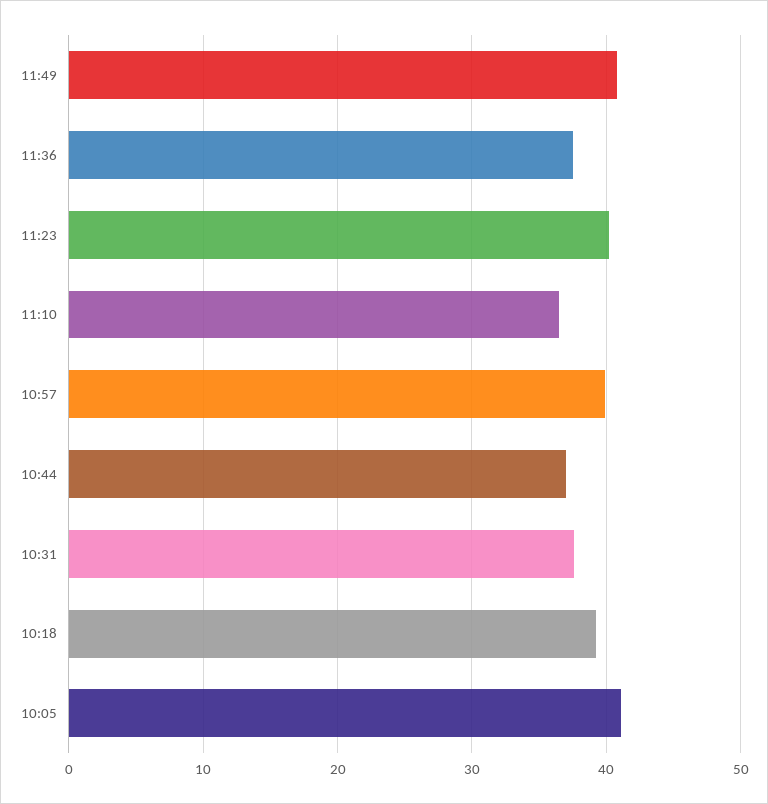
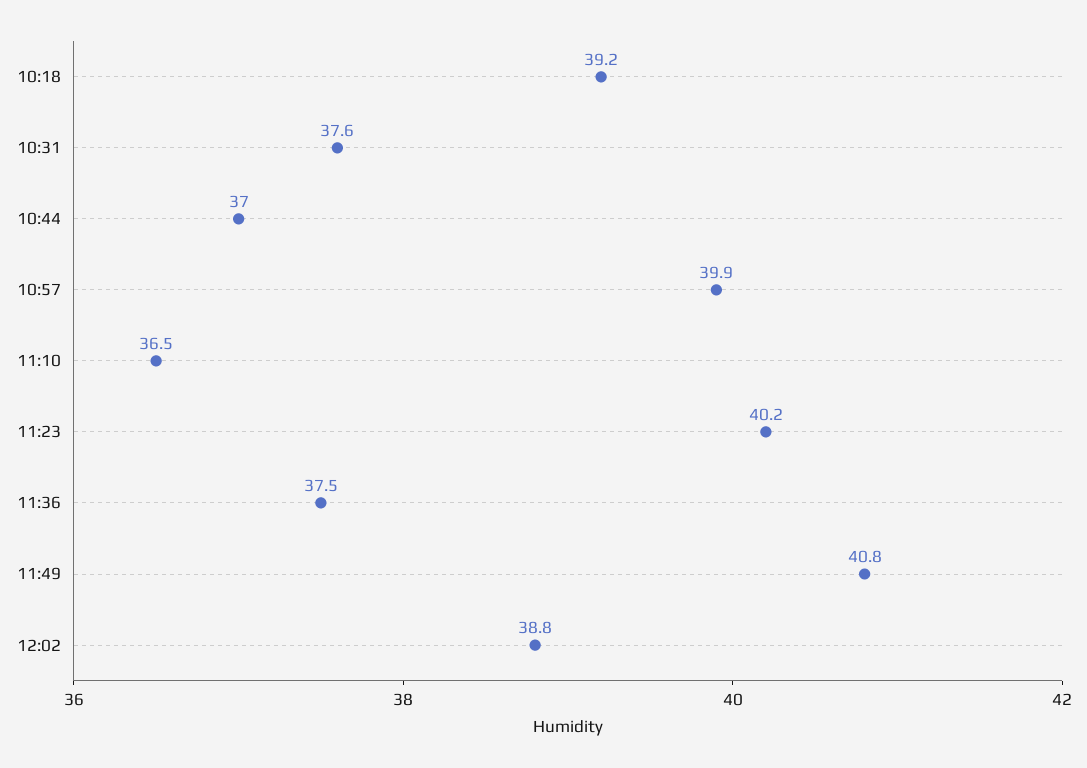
10:05: 41 -> none
12:02: none -> 38.8

